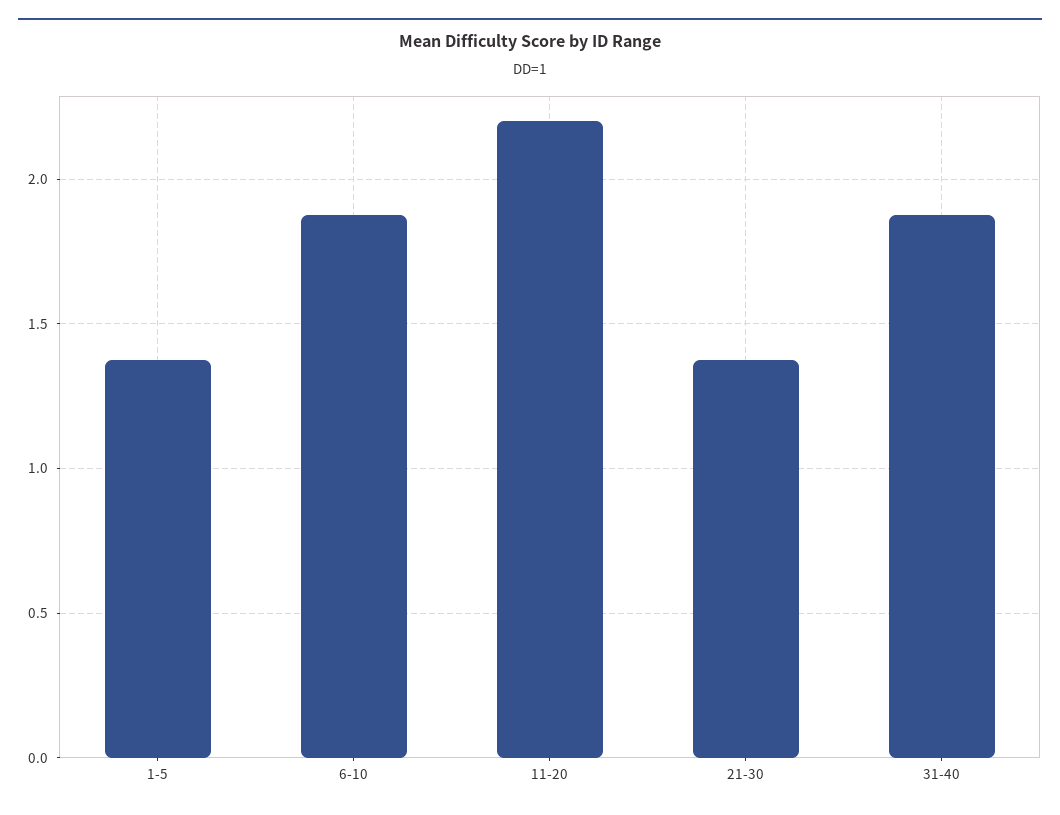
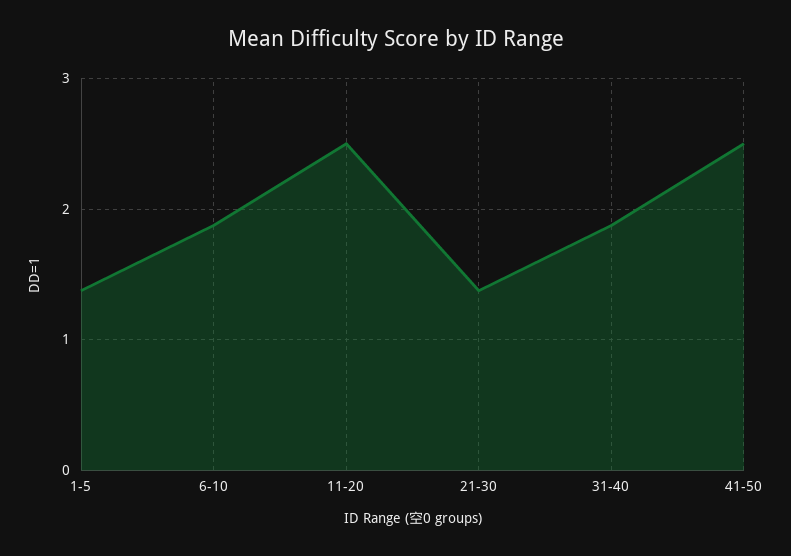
11-20: 2.2 -> 2.5
41-50: none -> 2.5

